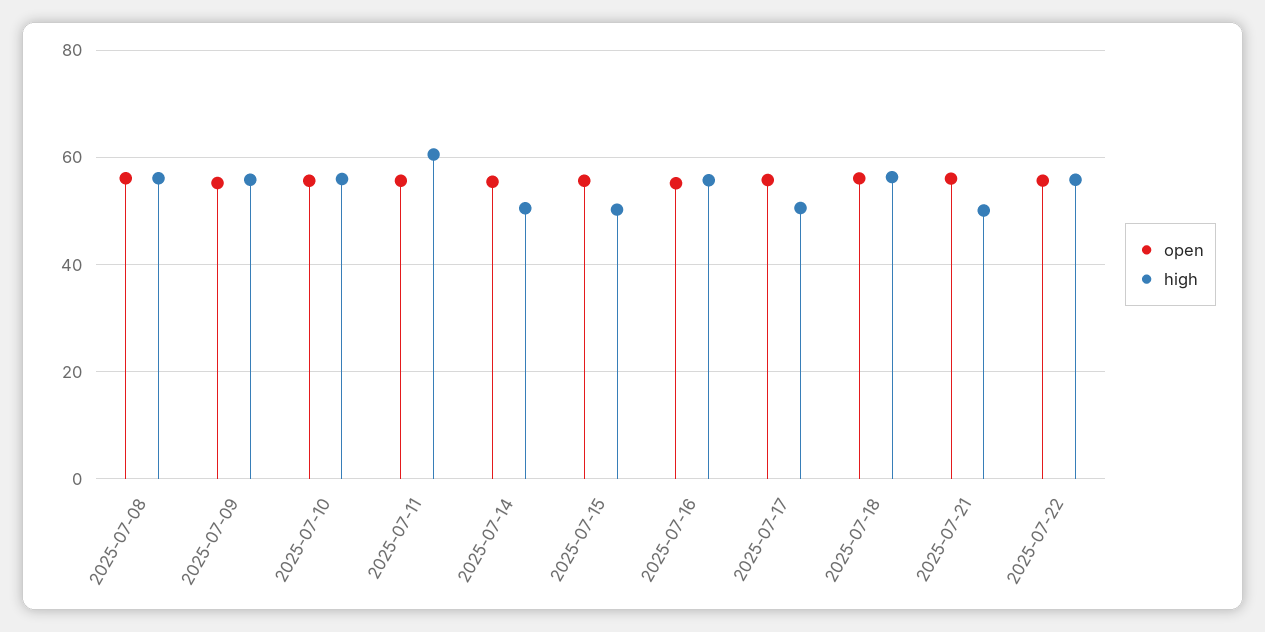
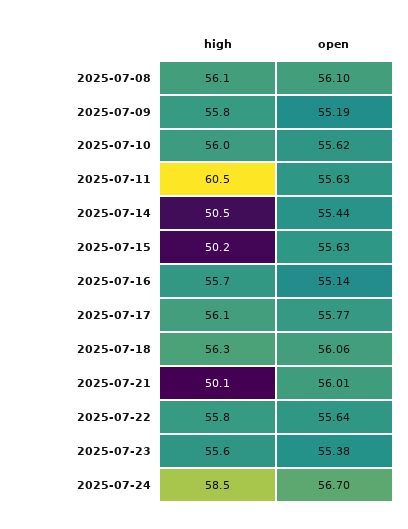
high, 2025-07-17: 50 -> 56.1
high, 2025-07-23: none -> 55.6
open, 2025-07-23: none -> 55.38
high, 2025-07-24: none -> 58.5
open, 2025-07-24: none -> 56.7

